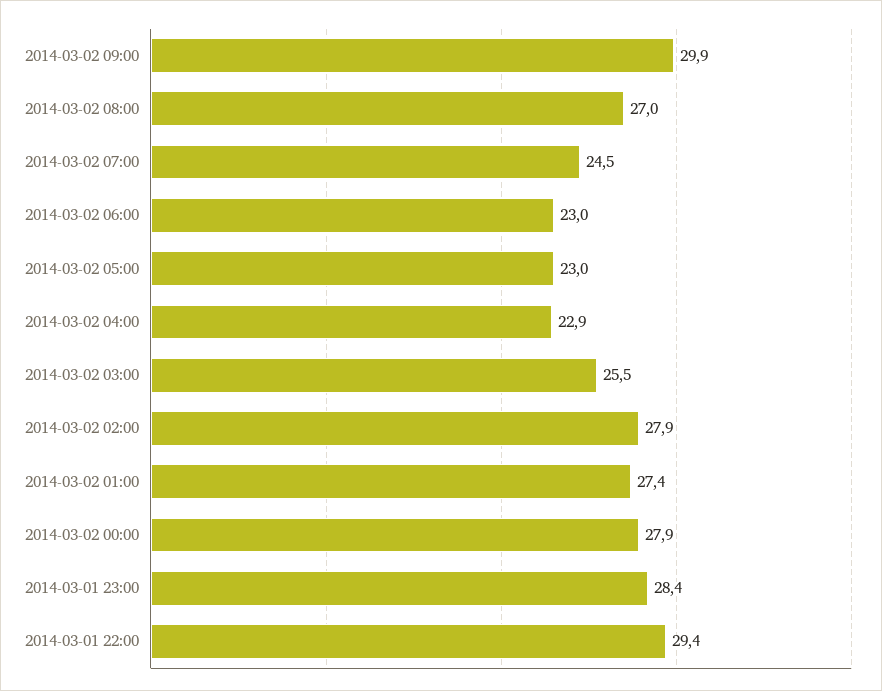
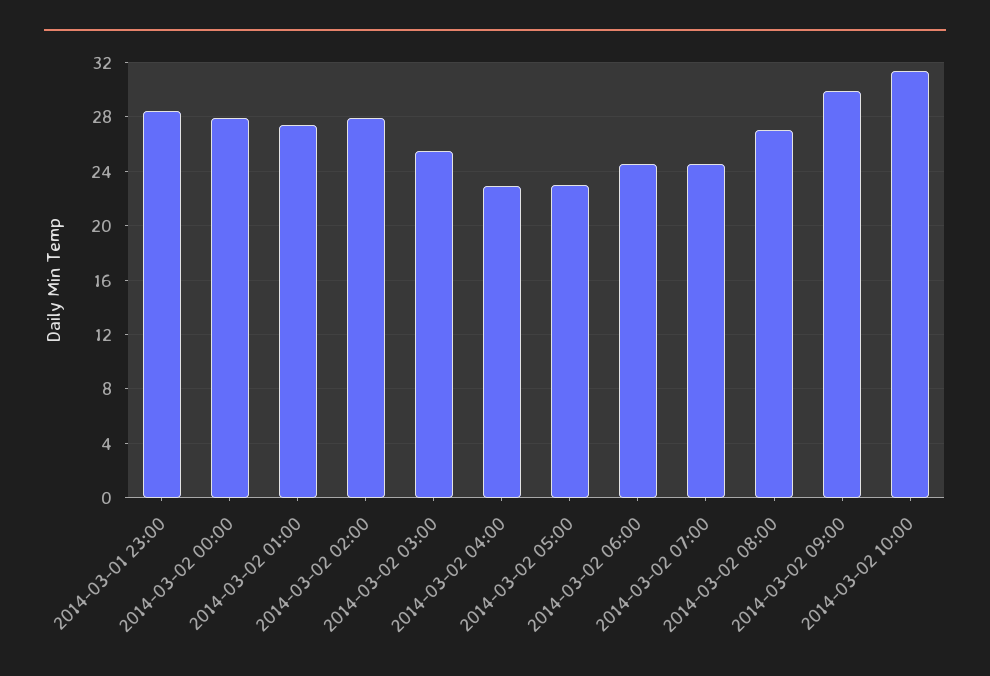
2014-03-02 06:00: 23 -> 24.5
2014-03-01 22:00: 29.4 -> none
2014-03-02 10:00: none -> 31.5

